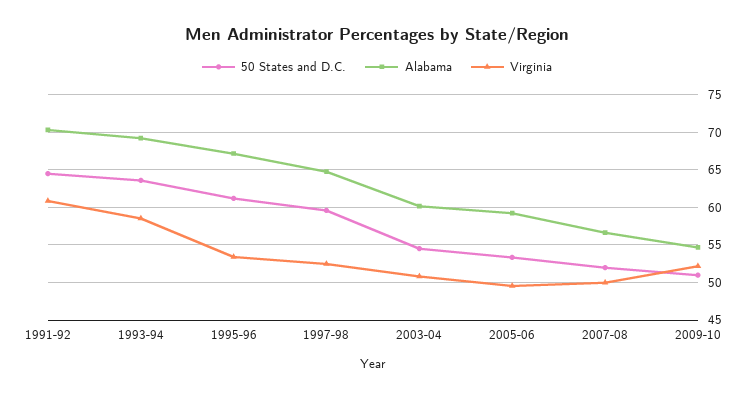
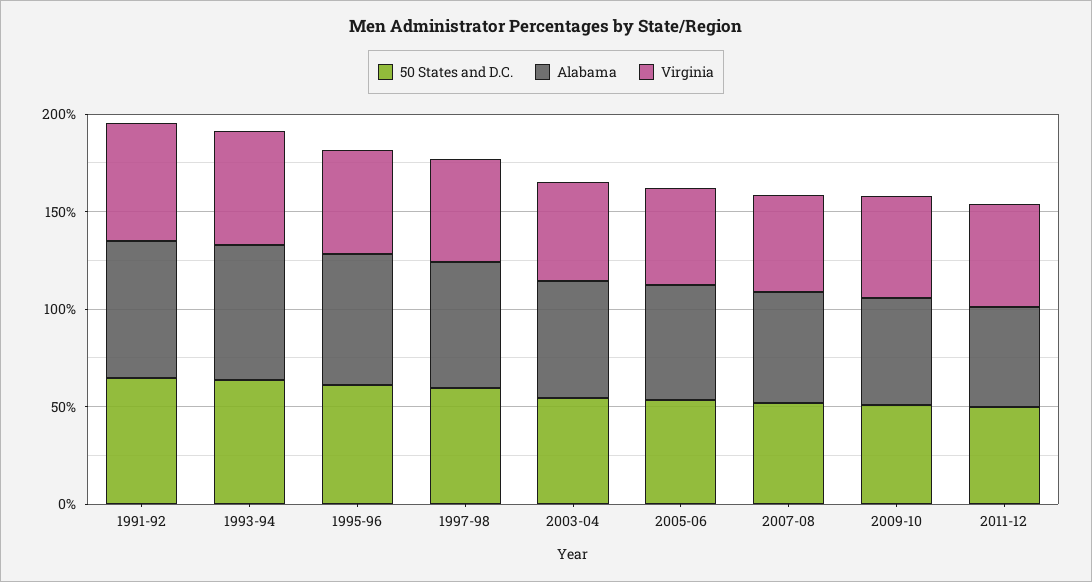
50 States and D.C., 2011-12: none -> 50
Alabama, 2011-12: none -> 50
Virginia, 2011-12: none -> 50

